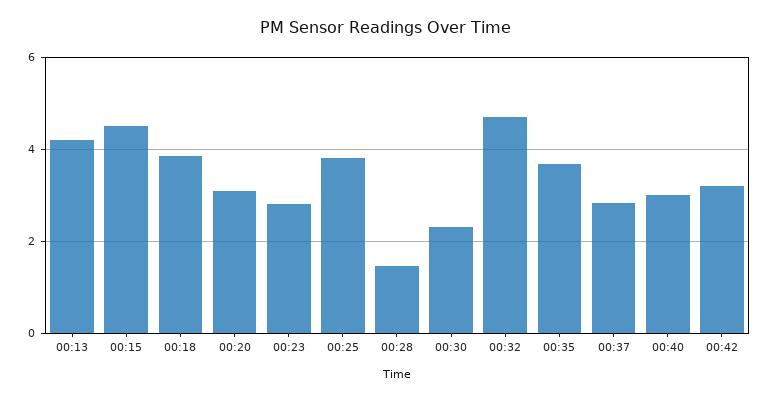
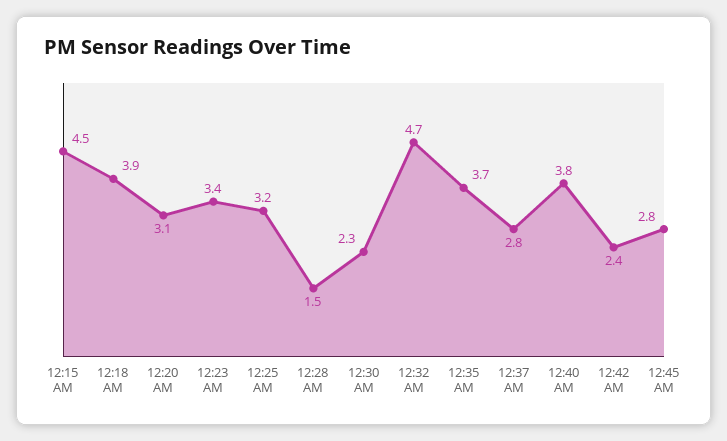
00:13: 4.2 -> none
00:23: 2.8 -> 3.4
00:25: 3.8 -> 3.2
00:40: 3 -> 3.8
00:42: 3.2 -> 2.4
12:45 AM: none -> 2.8

